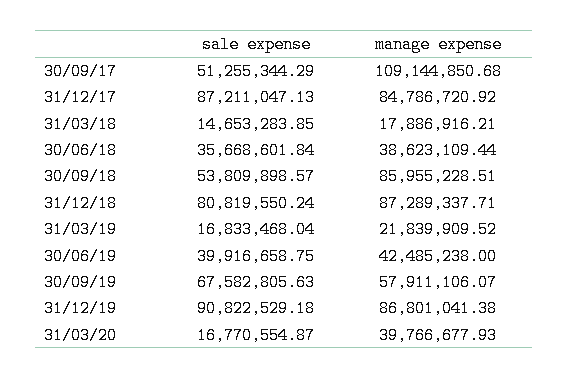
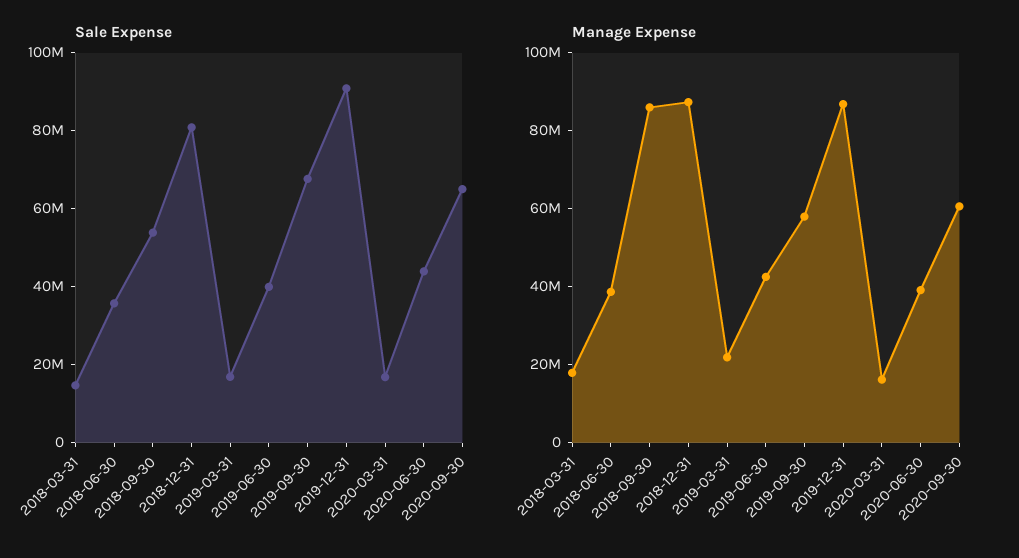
sale expense, 30/09/17: 51255344.29 -> none
manage expense, 30/09/17: 109144850.68 -> none
sale expense, 31/12/17: 87211047.13 -> none
manage expense, 31/12/17: 84786720.92 -> none
manage expense, 31/03/20: 39766677.93 -> 15000000
sale expense, 2020-06-30: none -> 45000000
sale expense, 2020-09-30: none -> 65000000
manage expense, 2020-06-30: none -> 40000000
manage expense, 2020-09-30: none -> 60000000

